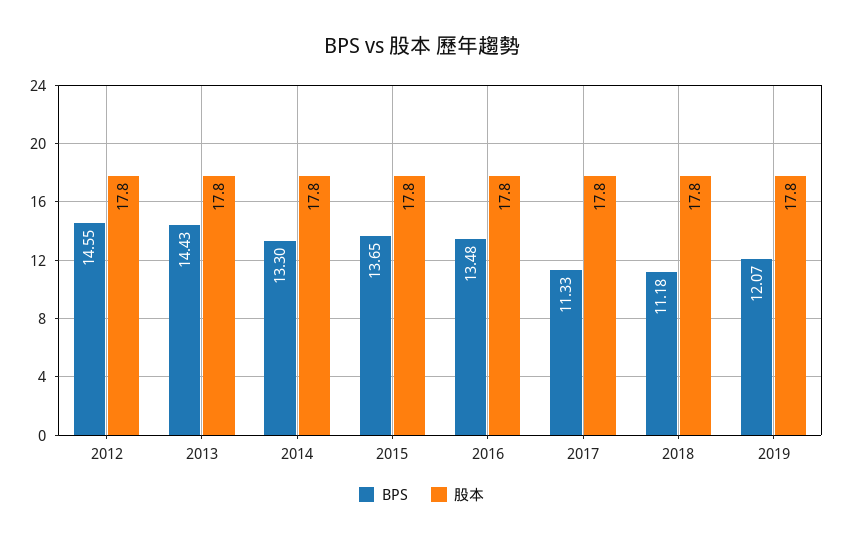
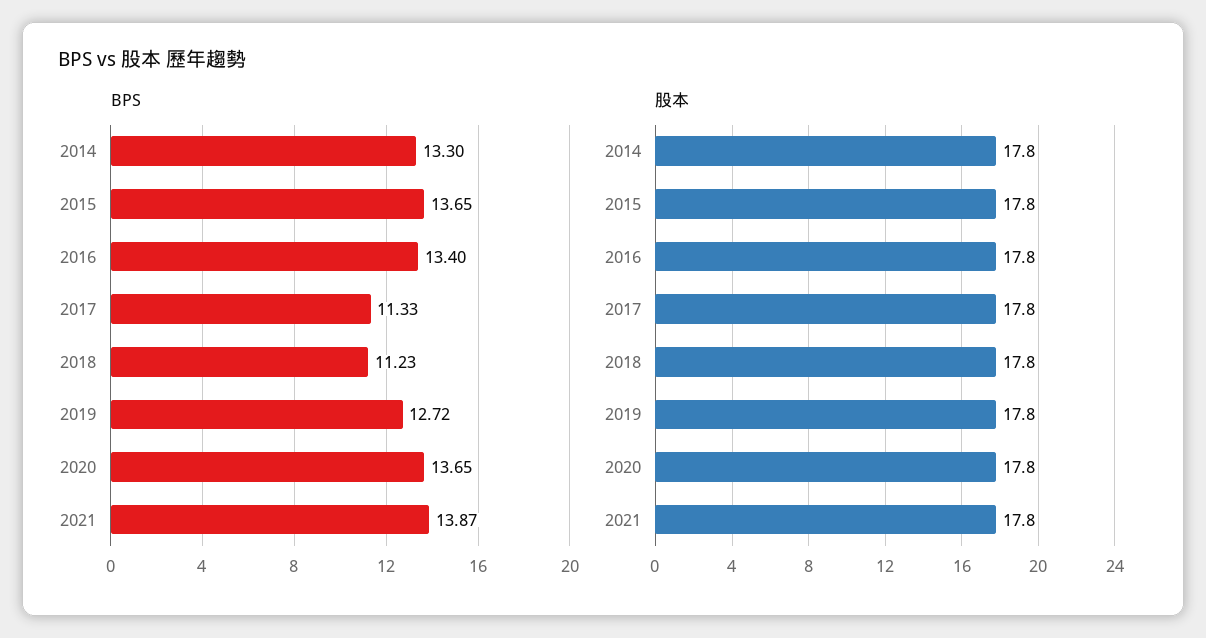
BPS, 2012: 14.55 -> none
股本, 2012: 17.8 -> none
BPS, 2013: 14.43 -> none
股本, 2013: 17.8 -> none
BPS, 2016: 13.48 -> 13.4
BPS, 2018: 11.18 -> 11.23
BPS, 2019: 12.07 -> 12.72
BPS, 2020: none -> 13.65
BPS, 2021: none -> 13.87
股本, 2020: none -> 17.8
股本, 2021: none -> 17.8

